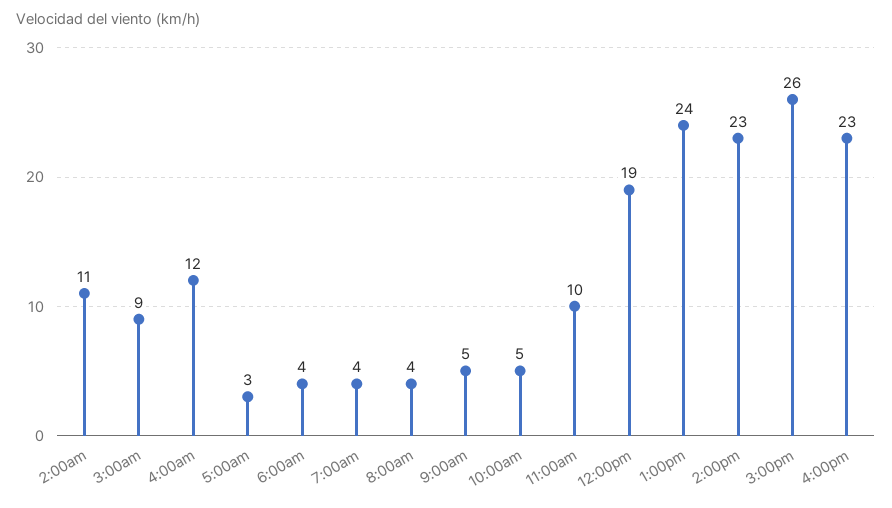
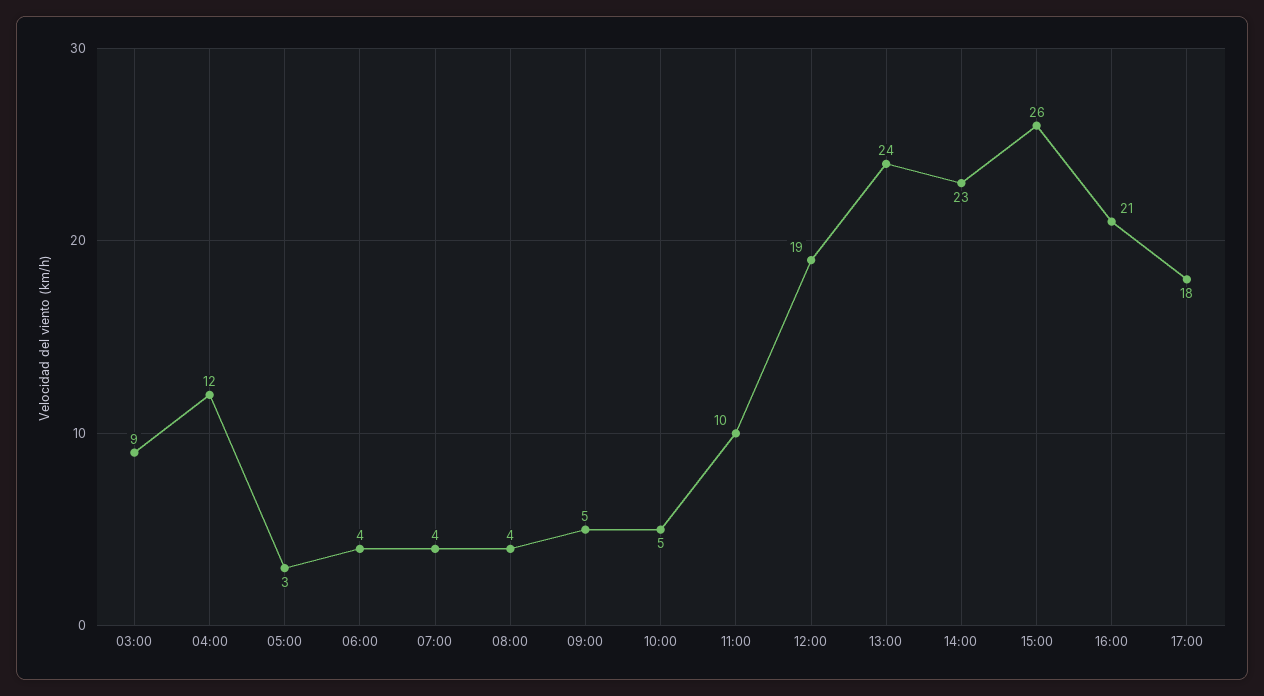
2:00am: 11 -> none
4:00pm: 23 -> 21
17:00: none -> 18

